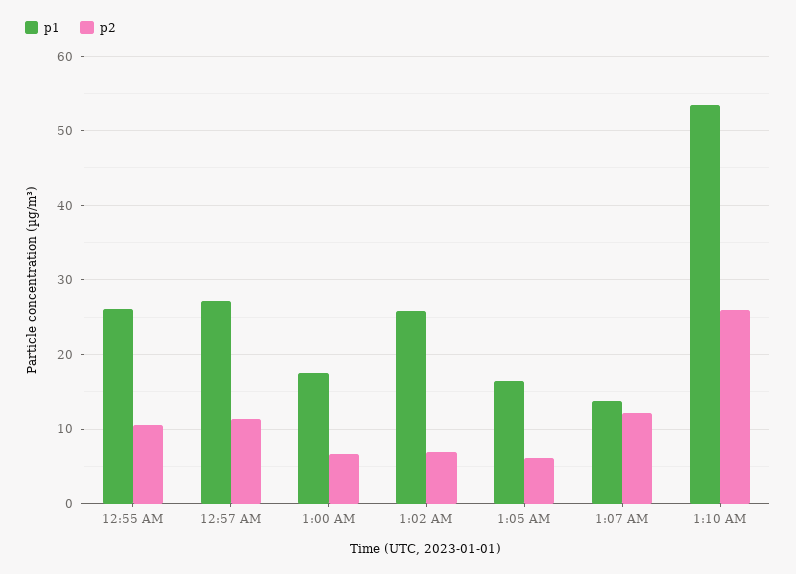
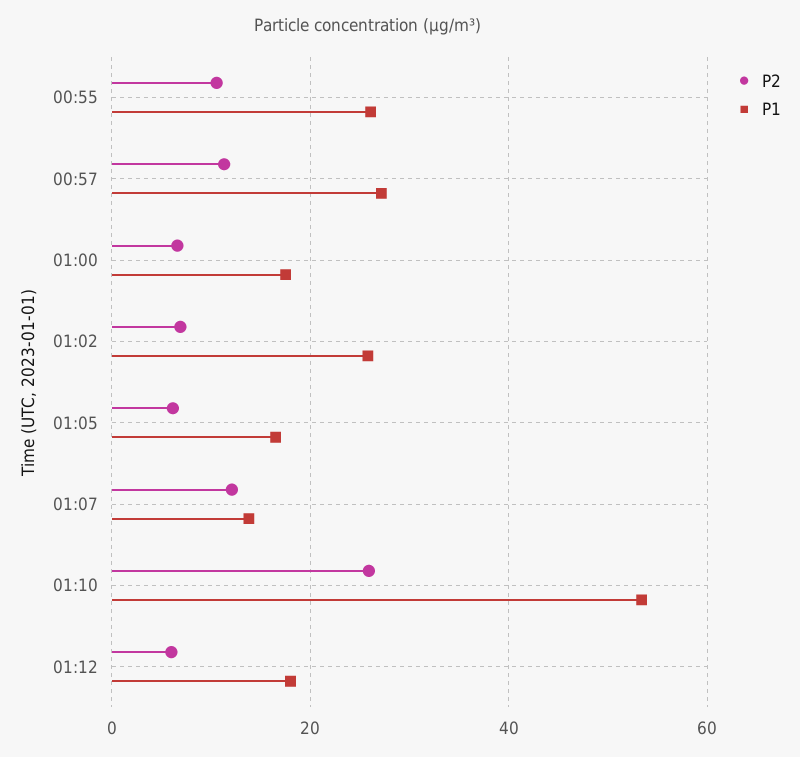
p2, 01:12: none -> 6
p1, 01:12: none -> 18

